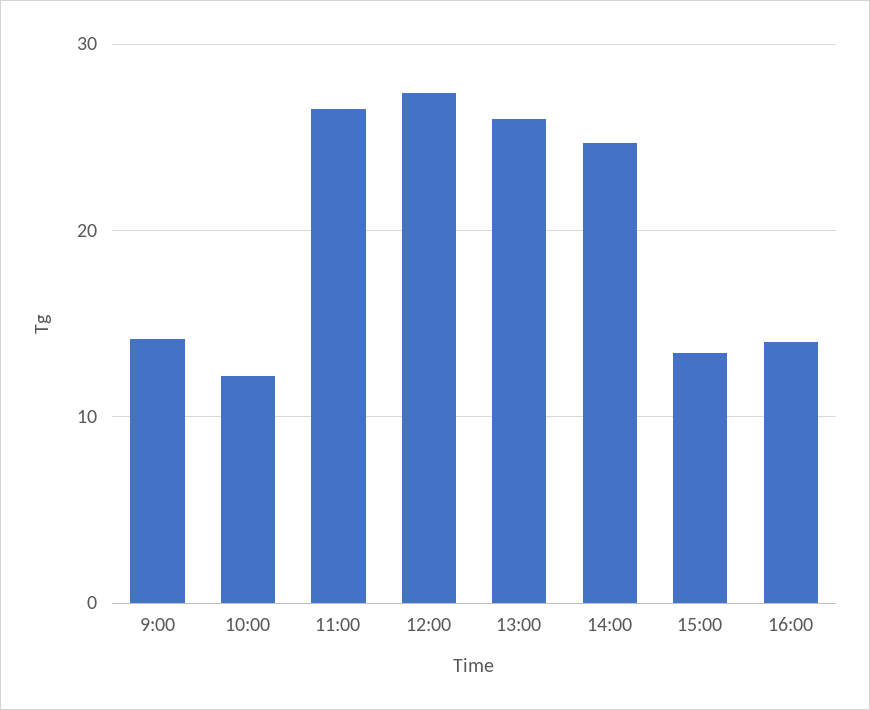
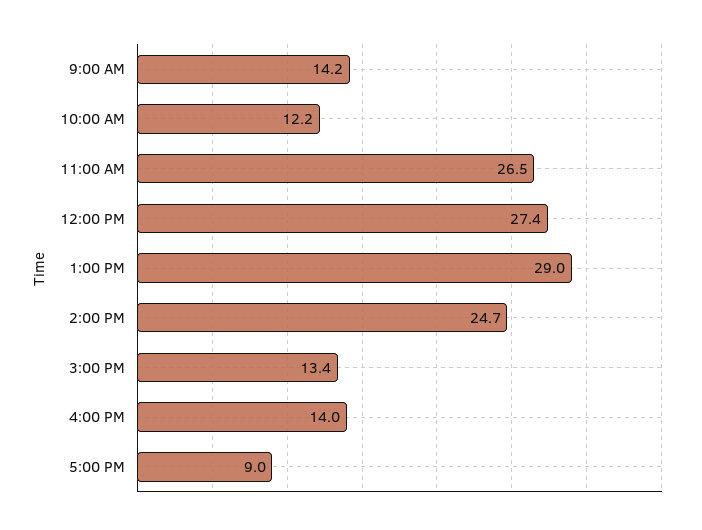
13:00: 26 -> 29
5:00 PM: none -> 9

